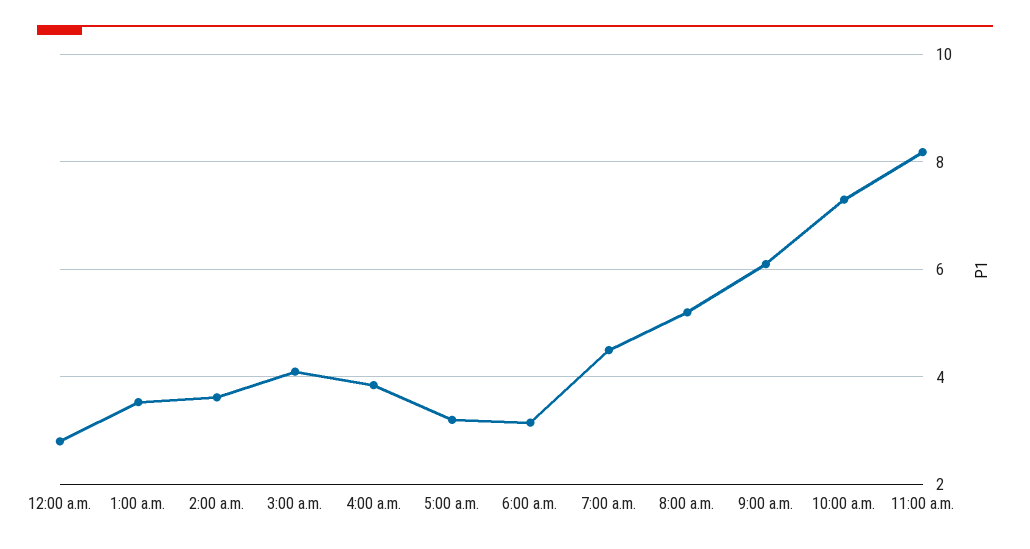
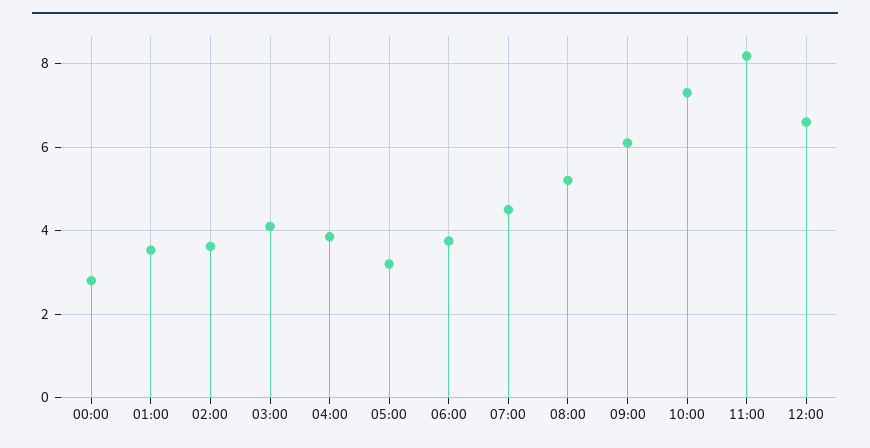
6:00 a.m.: 3.2 -> 3.8
12:00: none -> 6.6

